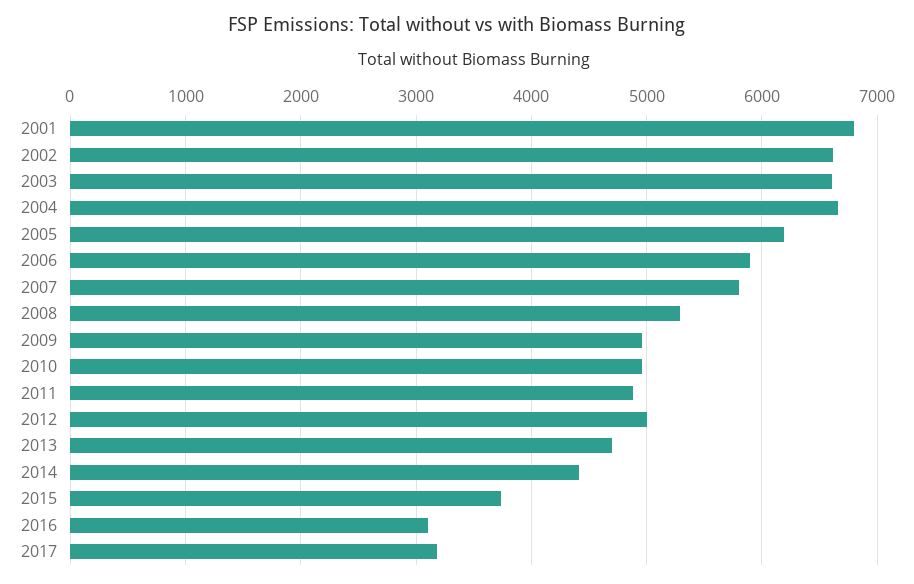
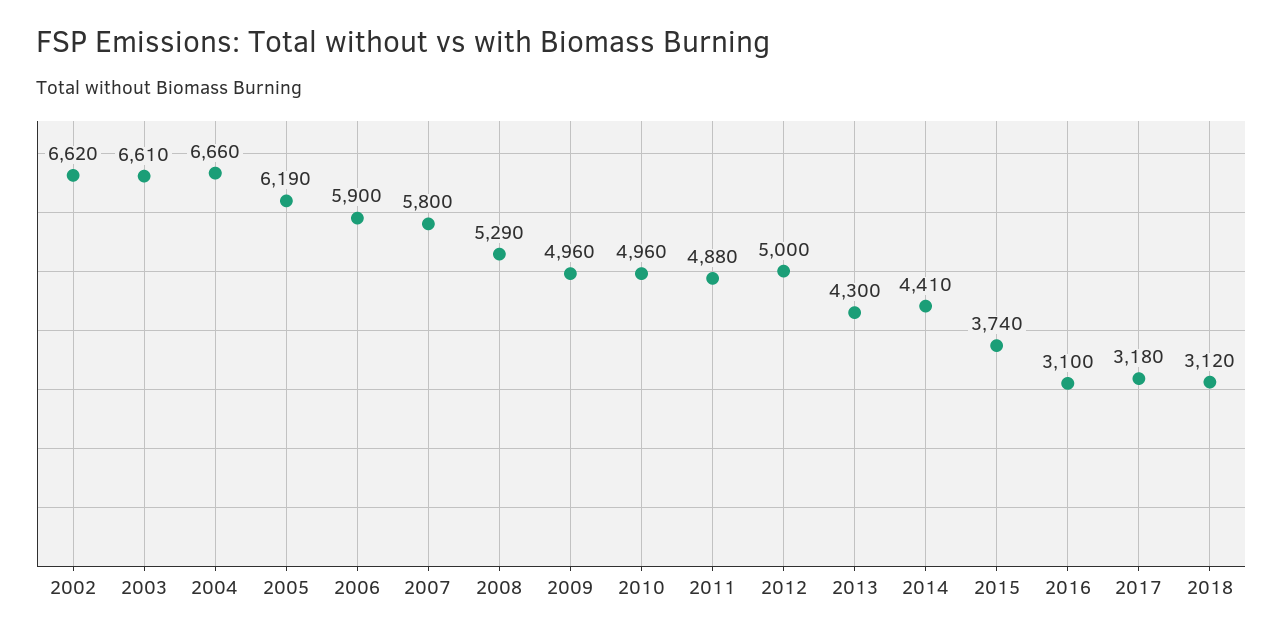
2001: 6800 -> none
2013: 4700 -> 4300
2018: none -> 3120

